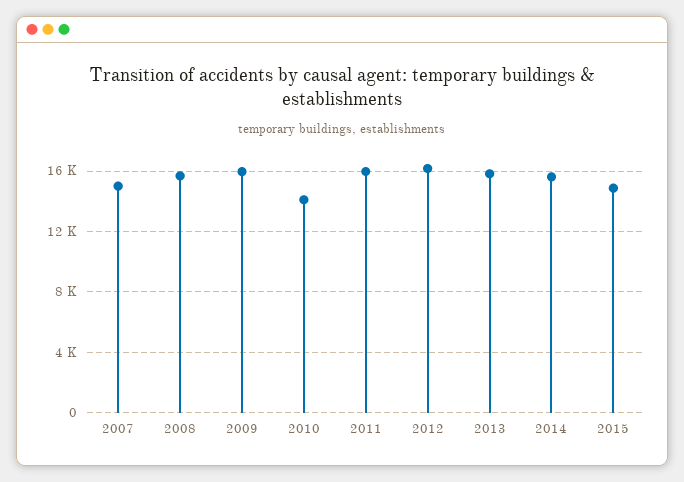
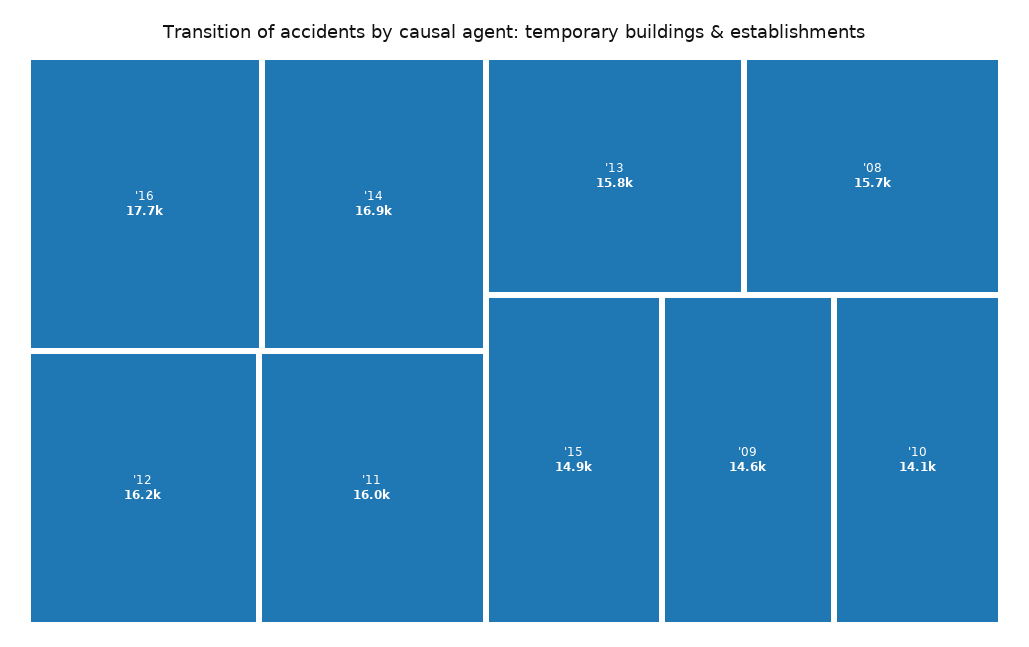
2007: 15000 -> none
2009: 16000 -> 14600
2014: 15500 -> 16900
'16: none -> 17700

